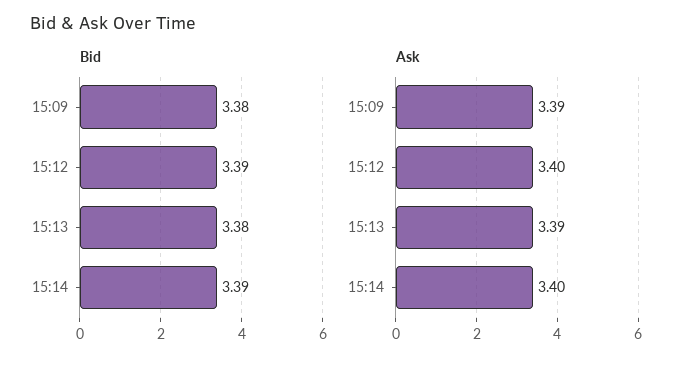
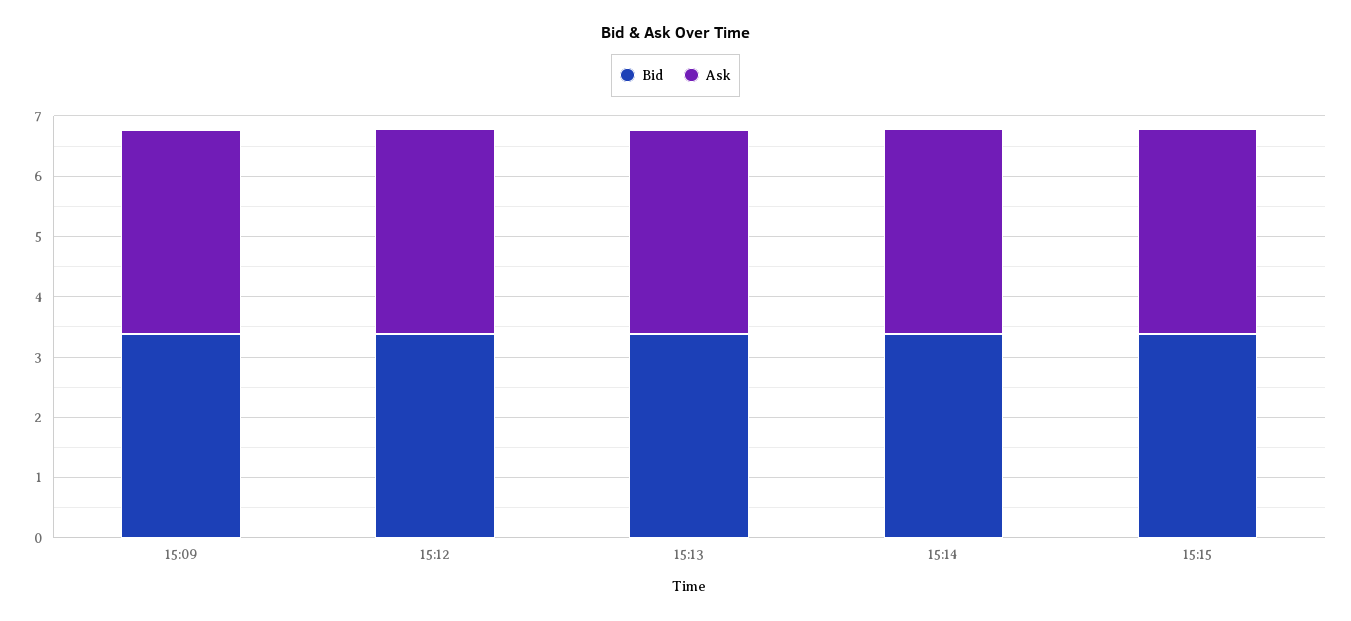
Bid, 15:15: none -> 3.4
Ask, 15:15: none -> 3.4

